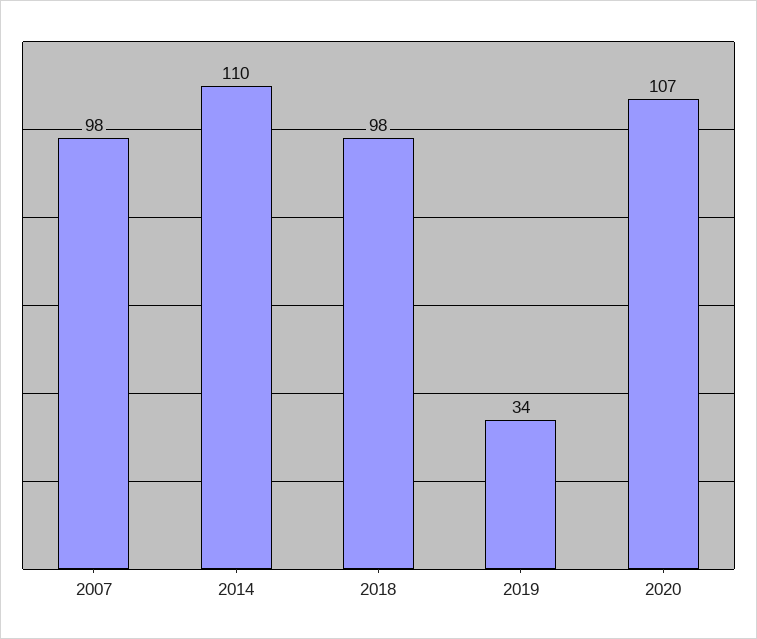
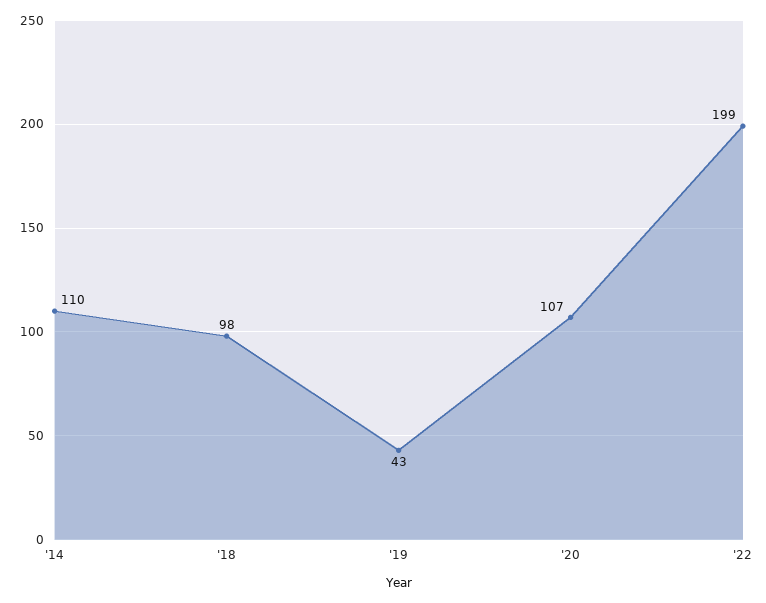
2007: 98 -> none
2019: 34 -> 43
'22: none -> 199

